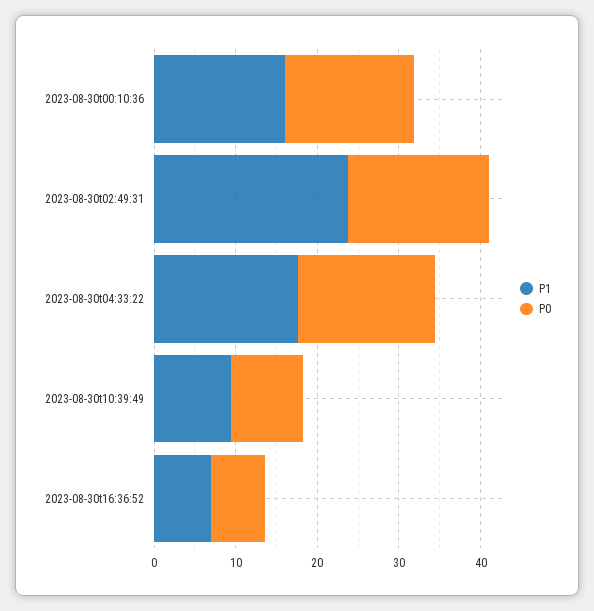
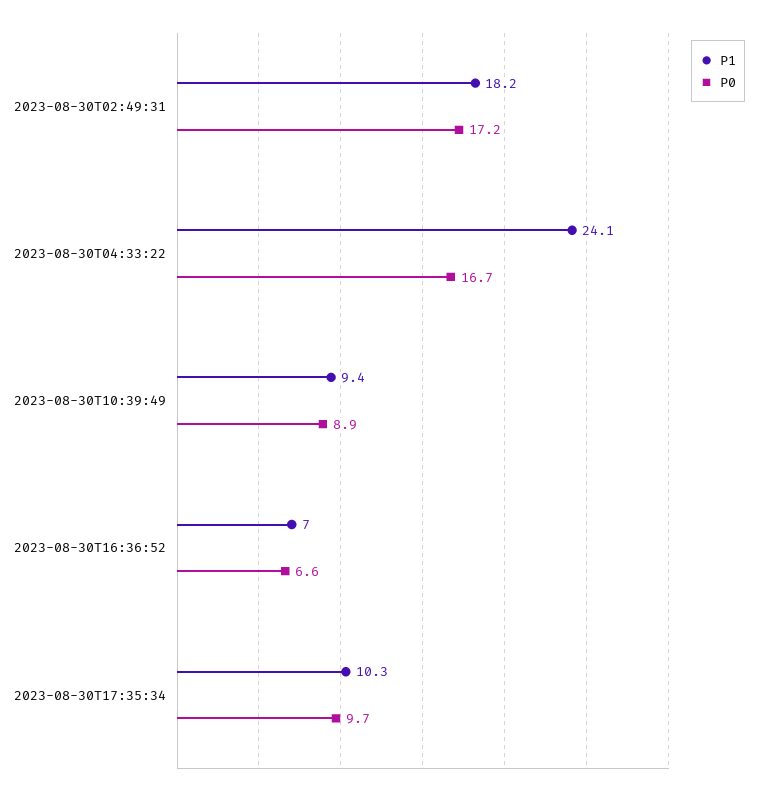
P1, 2023-08-30t00:10:36: 16 -> none
P0, 2023-08-30t00:10:36: 16 -> none
P1, 2023-08-30t02:49:31: 24 -> 18.2
P1, 2023-08-30t04:33:22: 18 -> 24.1
P1, 2023-08-30T17:35:34: none -> 10.3
P0, 2023-08-30T17:35:34: none -> 9.7

